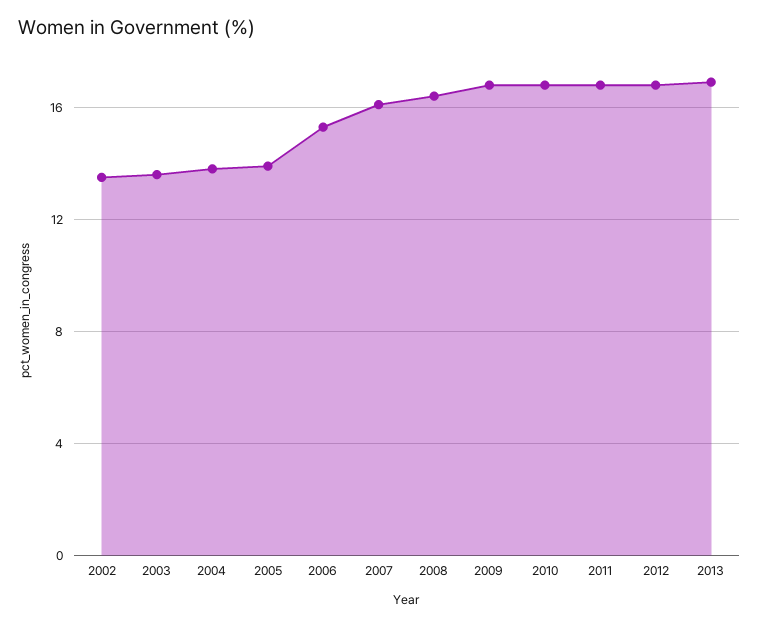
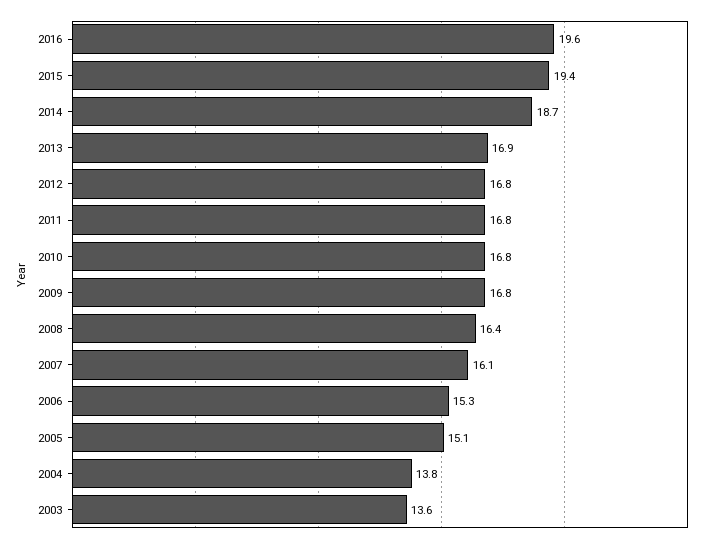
2002: 13.5 -> none
2005: 14 -> 15.1
2016: none -> 19.6
2015: none -> 19.4
2014: none -> 18.7

